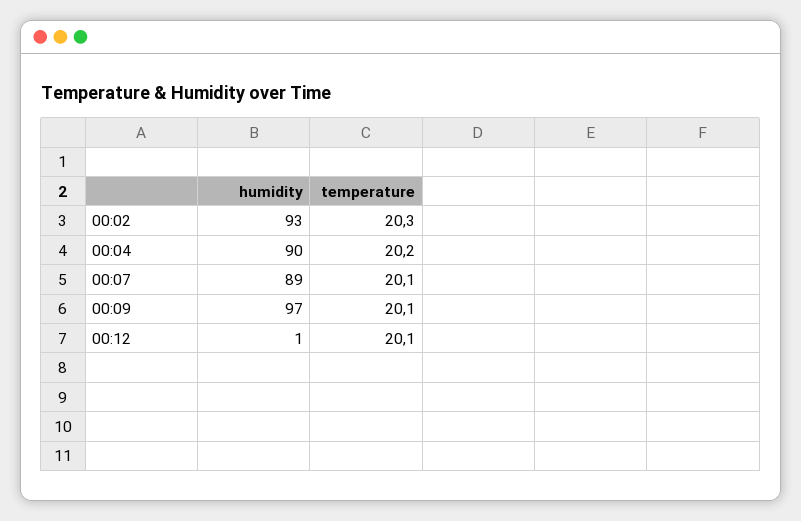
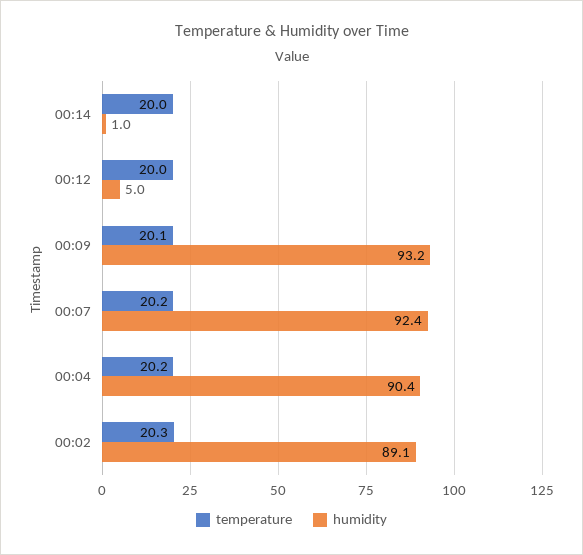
humidity, 00:02: 93 -> 89.1
humidity, 00:07: 89 -> 92.4
temperature, 00:07: 20.1 -> 20.2
humidity, 00:09: 97 -> 93.2
humidity, 00:12: 1 -> 5
temperature, 00:12: 20.1 -> 20
temperature, 00:14: none -> 20
humidity, 00:14: none -> 1

